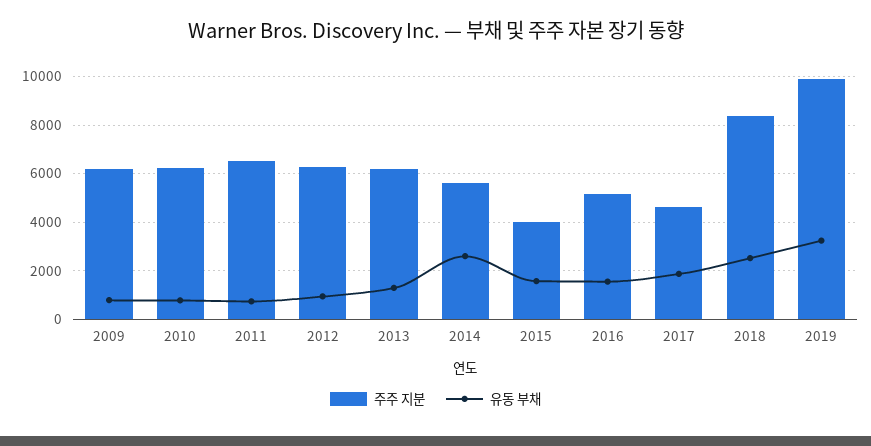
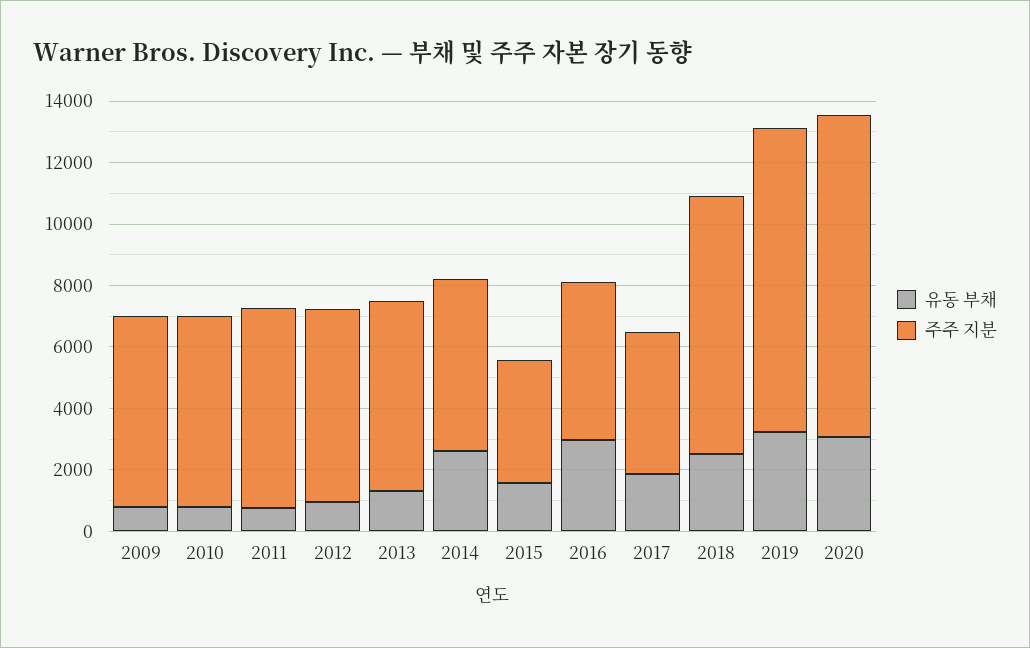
유동 부채, 2016: 1500 -> 3000
유동 부채, 2020: none -> 3000
주주 지분, 2020: none -> 10500

